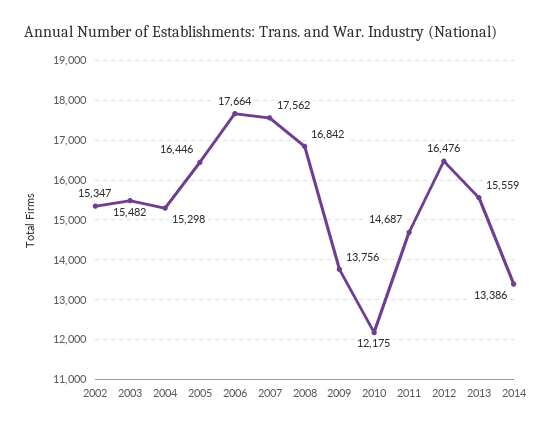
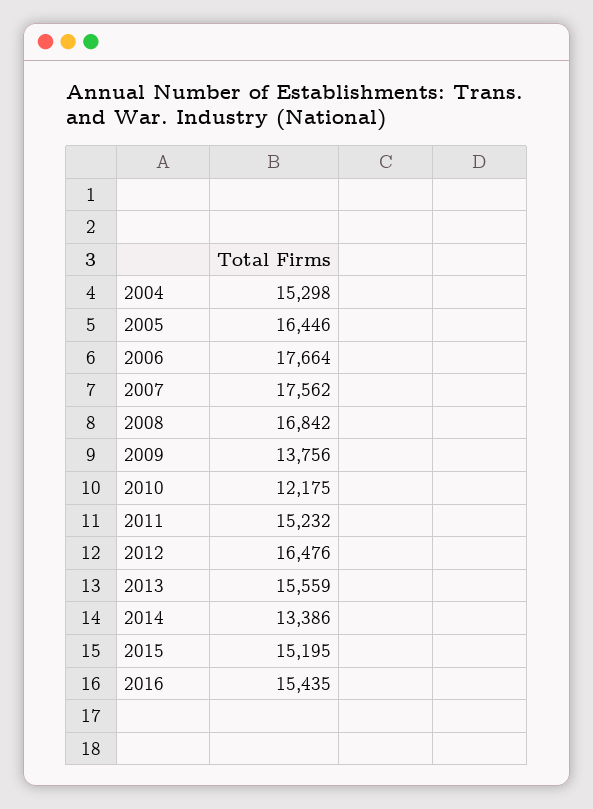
2002: 15347 -> none
2003: 15482 -> none
2011: 14687 -> 15232
2015: none -> 15195
2016: none -> 15435

